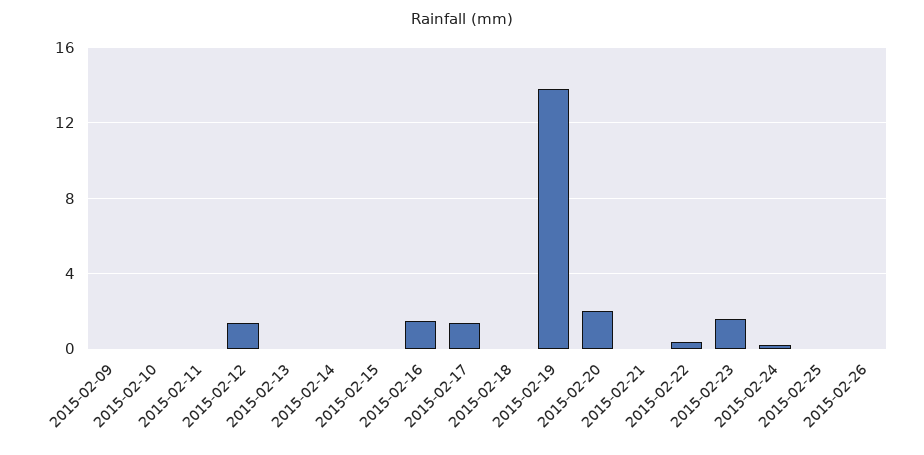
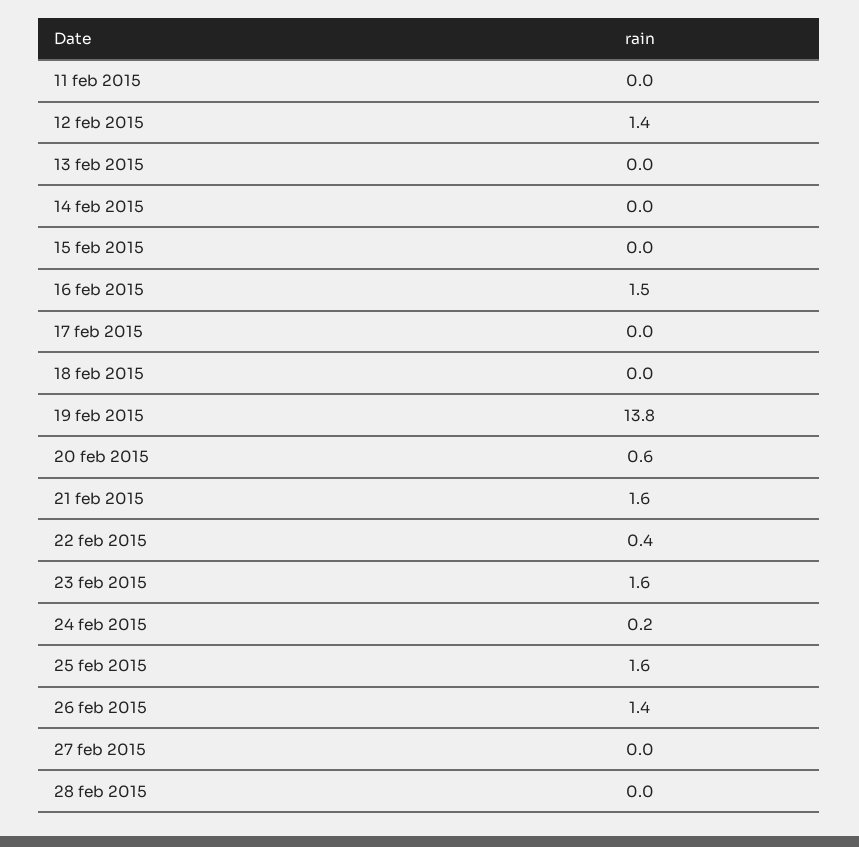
2015-02-09: 0 -> none
2015-02-10: 0 -> none
2015-02-17: 1.5 -> 0
2015-02-20: 2 -> 0.6
2015-02-21: 0 -> 1.6
2015-02-25: 0 -> 1.6
2015-02-26: 0 -> 1.4
27 feb 2015: none -> 0
28 feb 2015: none -> 0

